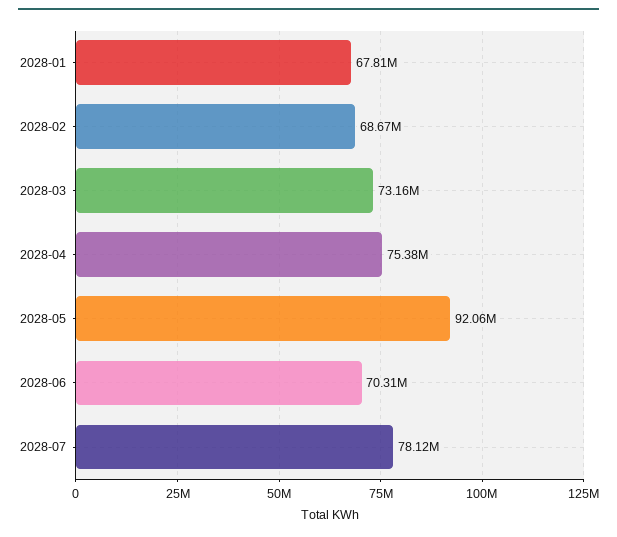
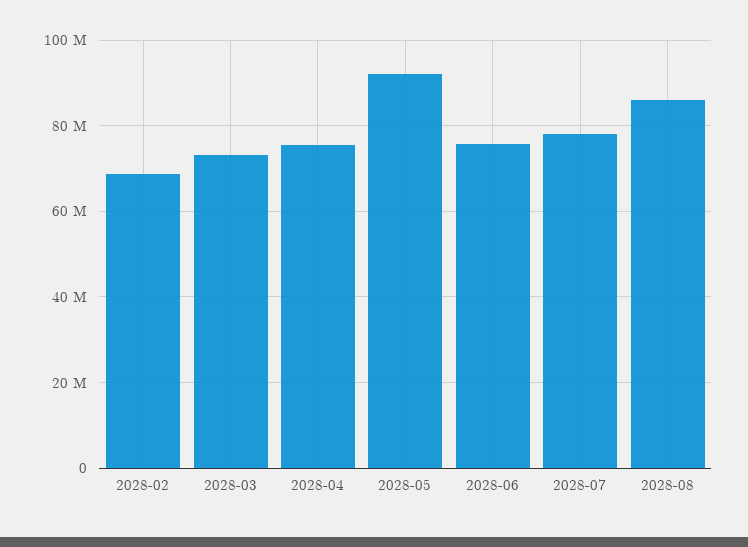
2028-01: 67810000 -> none
2028-06: 70310000 -> 76000000
2028-08: none -> 86000000

